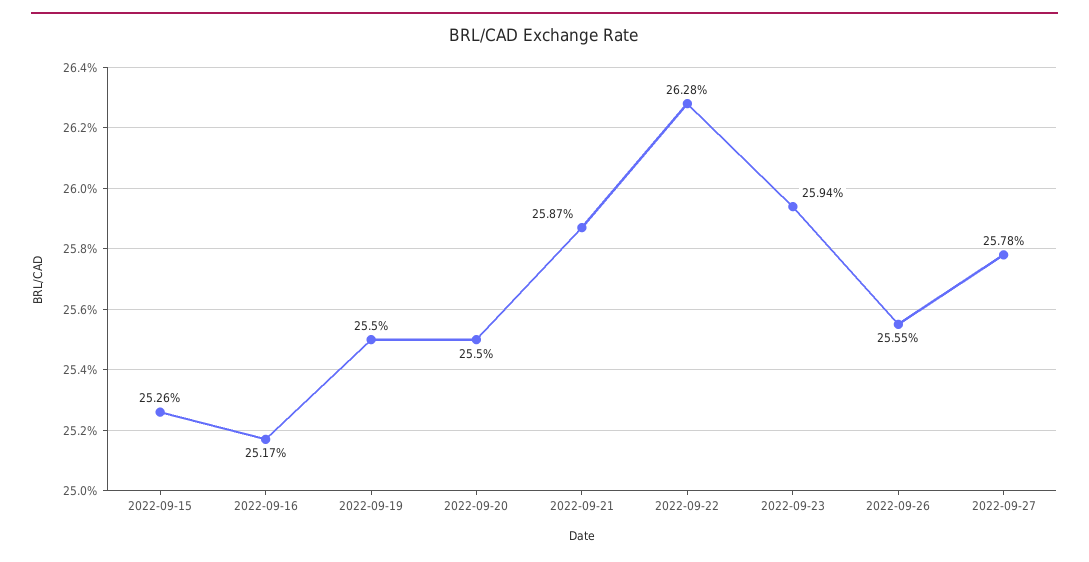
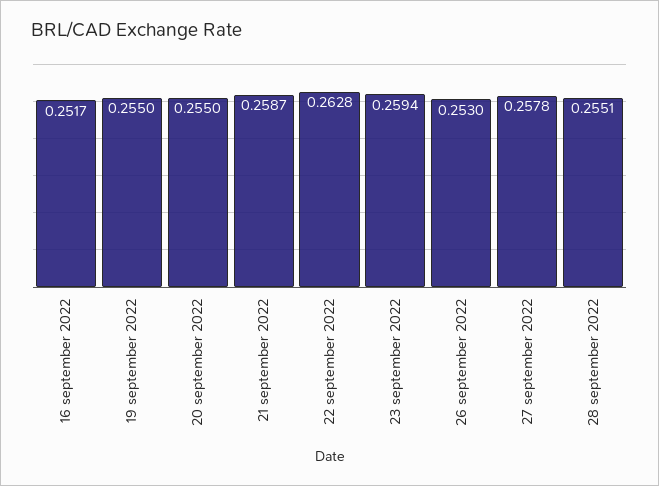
2022-09-15: 0.2526 -> none
2022-09-26: 0.2555 -> 0.253
28 september 2022: none -> 0.2551

